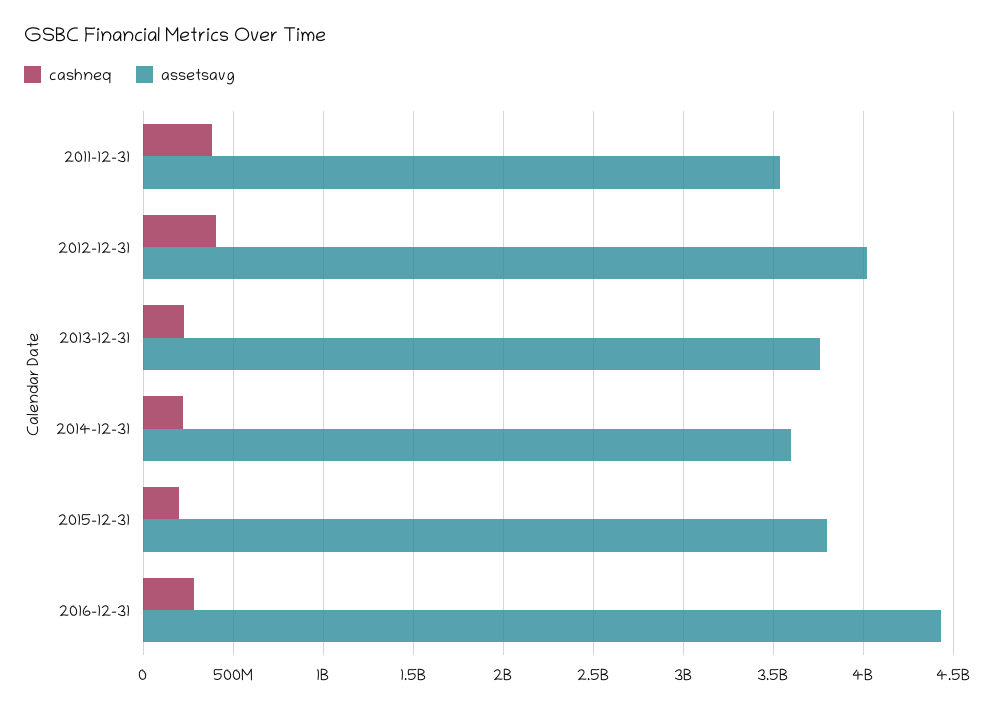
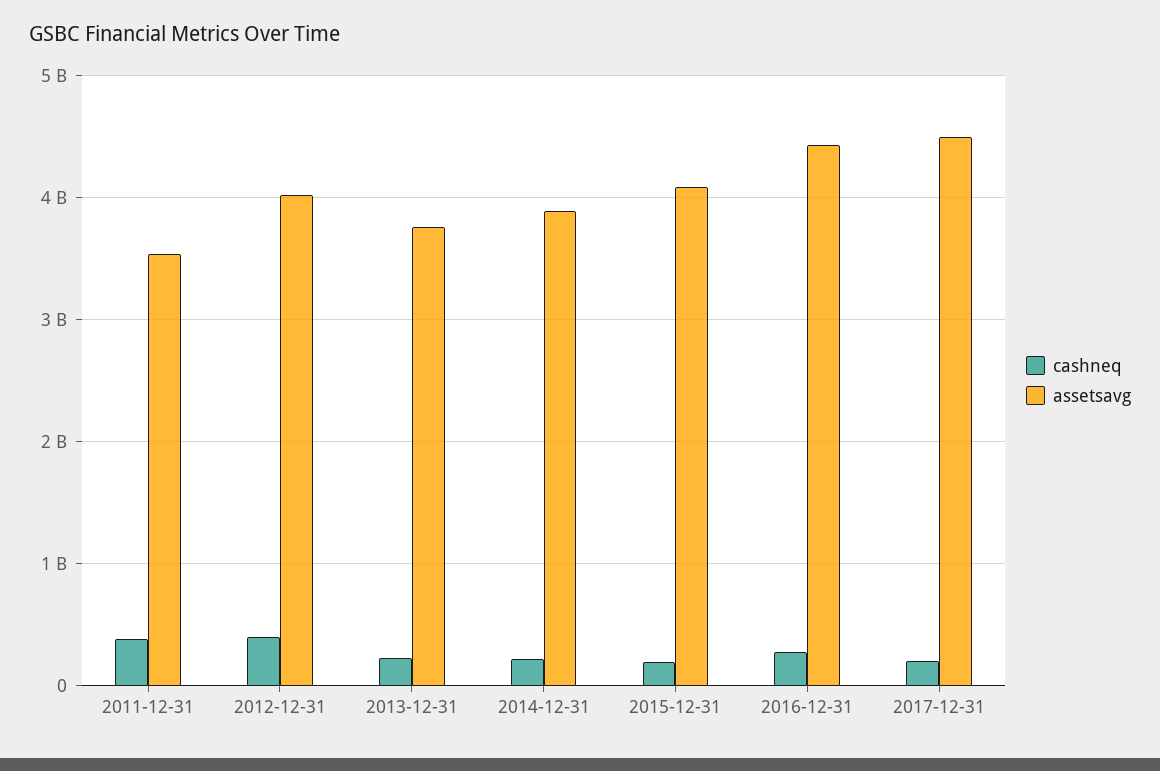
assetsavg, 2014-12-31: 3600000000 -> 3900000000
assetsavg, 2015-12-31: 3800000000 -> 4100000000
cashneq, 2017-12-31: none -> 200000000
assetsavg, 2017-12-31: none -> 4500000000

